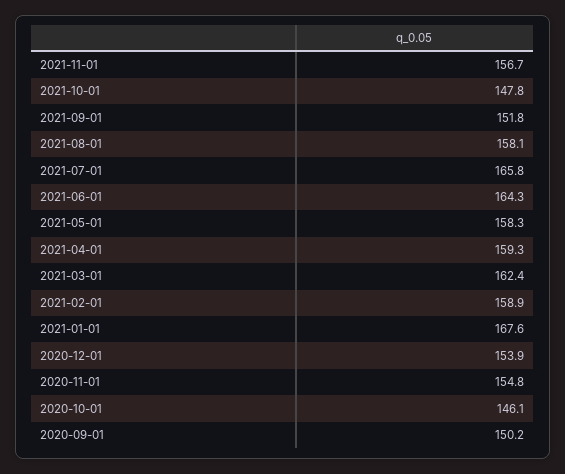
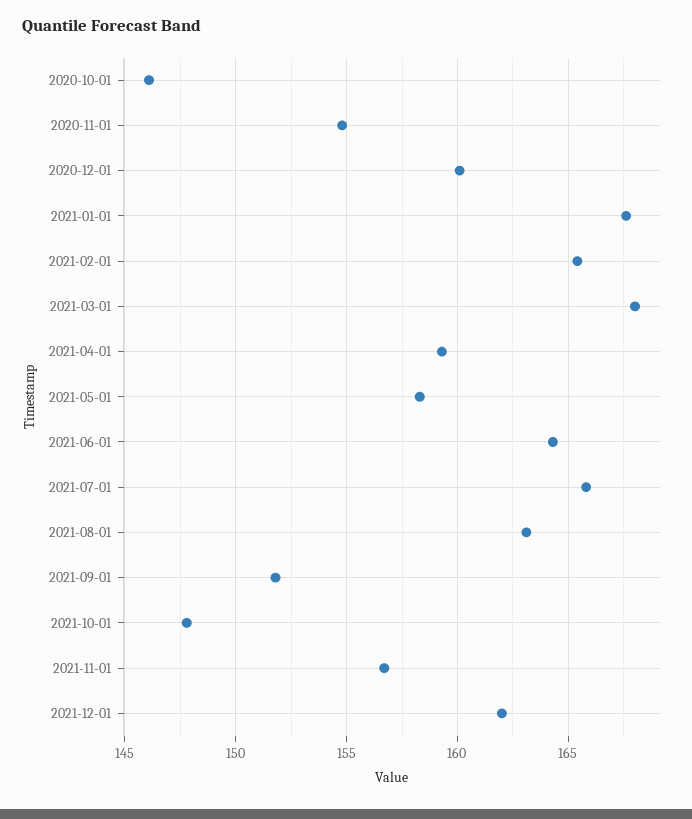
2021-08-01: 158.1 -> 163
2021-03-01: 162.4 -> 168
2021-02-01: 158.9 -> 165.5
2020-12-01: 153.9 -> 160
2020-09-01: 150.2 -> none
2021-12-01: none -> 162

